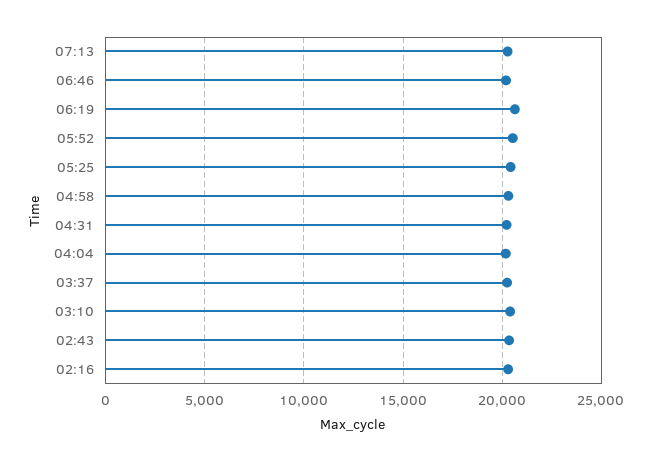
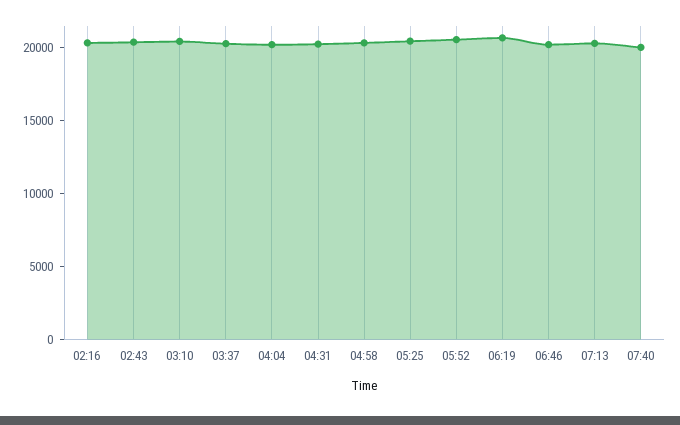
07:40: none -> 20000

